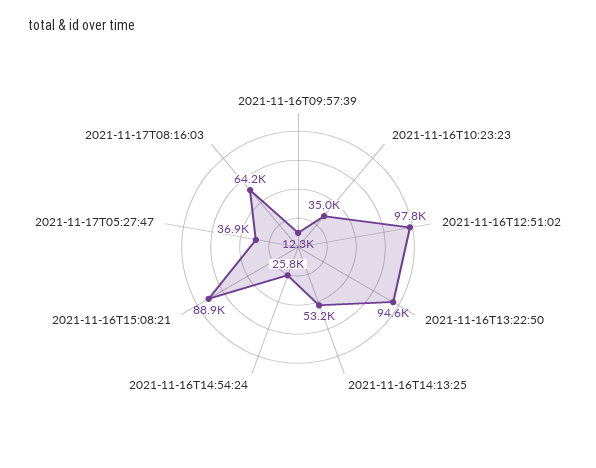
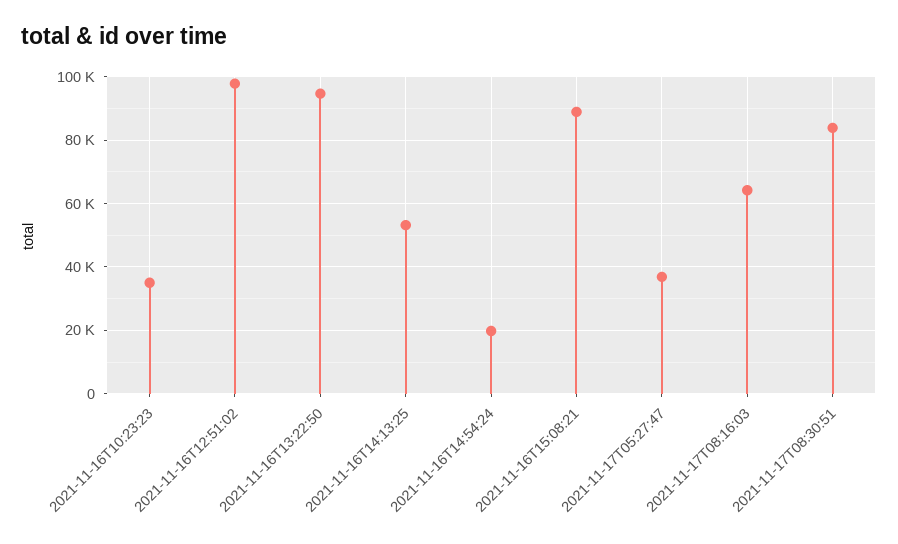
2021-11-16T09:57:39: 12300 -> none
2021-11-16T14:54:24: 25800 -> 20000
2021-11-17T08:30:51: none -> 84000

